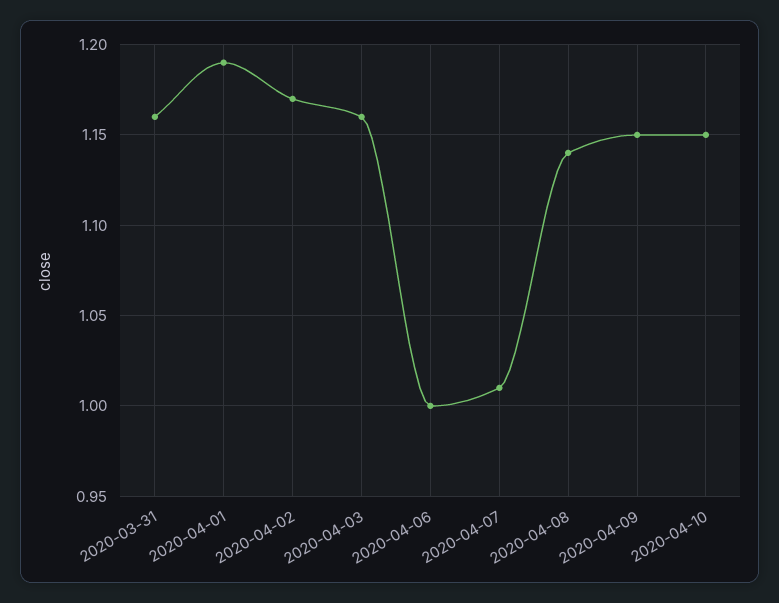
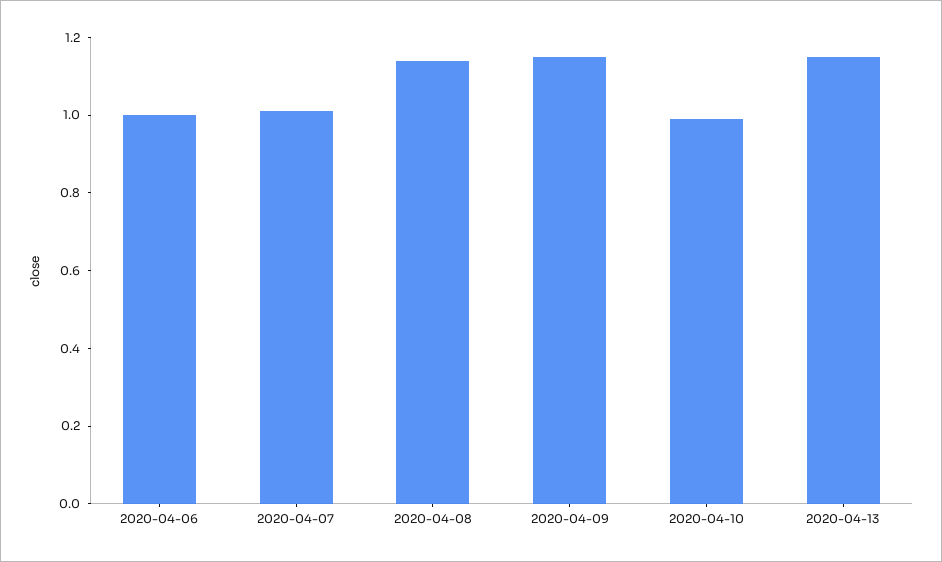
2020-03-31: 1.16 -> none
2020-04-01: 1.19 -> none
2020-04-02: 1.17 -> none
2020-04-03: 1.16 -> none
2020-04-10: 1.15 -> 1
2020-04-13: none -> 1.15

